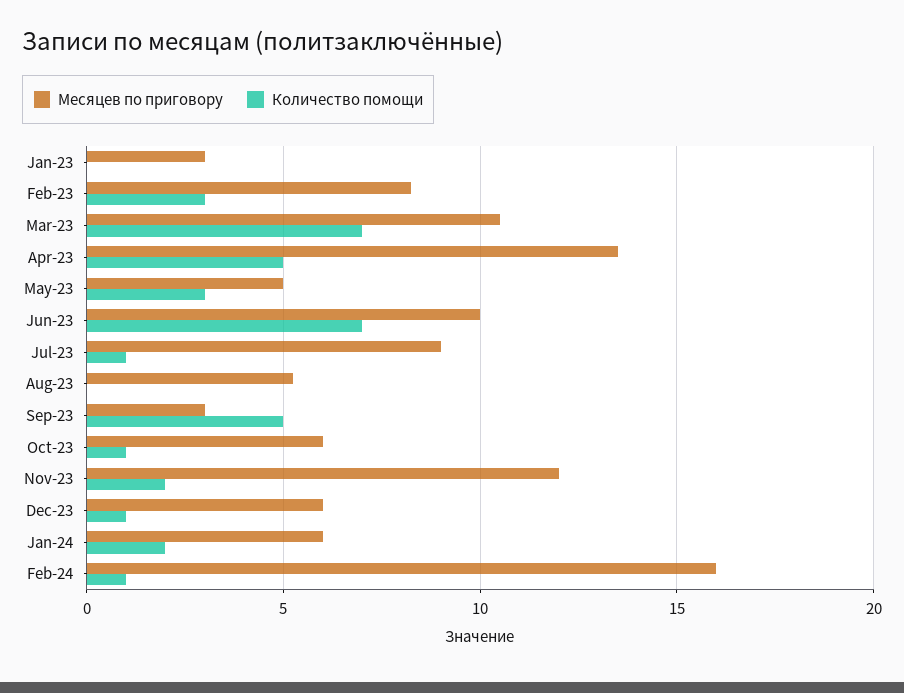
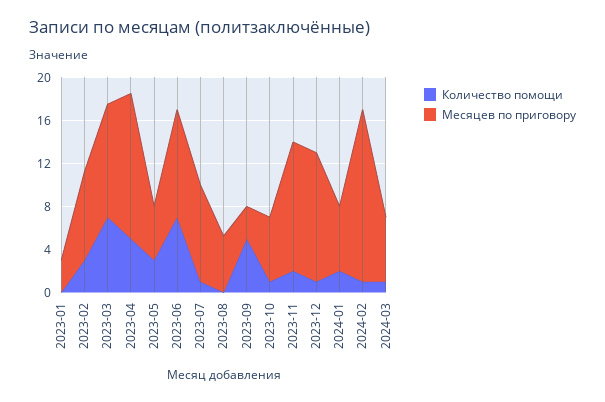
Месяцев по приговору, Dec-23: 6 -> 12
Количество помощи, 2024-03: none -> 1
Месяцев по приговору, 2024-03: none -> 6

